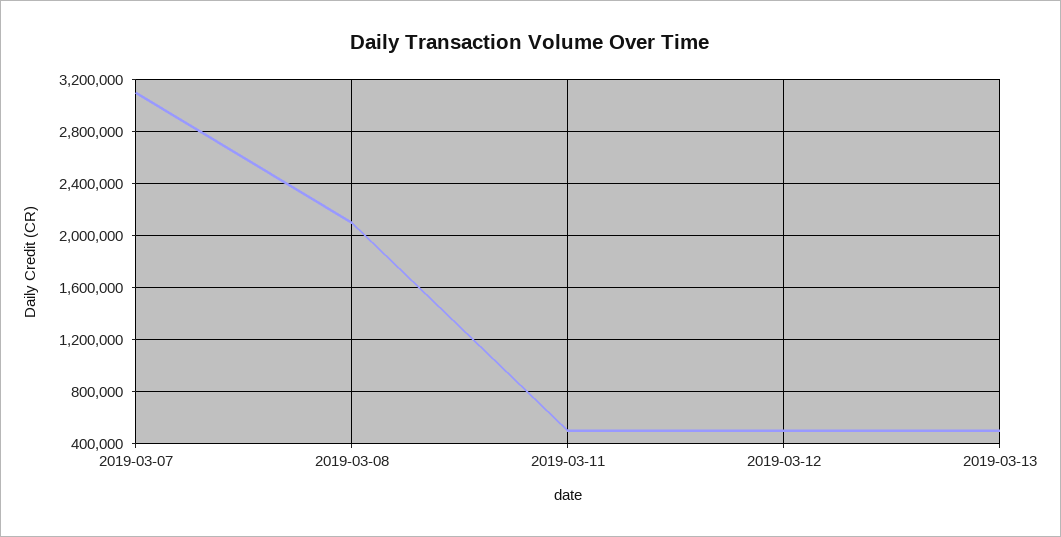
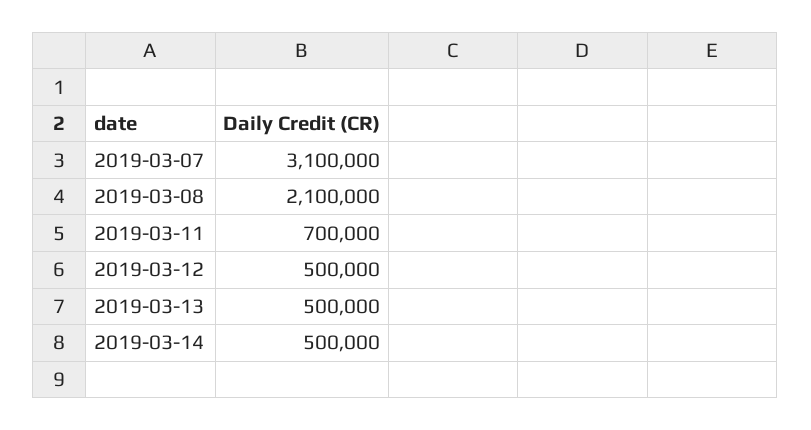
2019-03-11: 500000 -> 700000
2019-03-14: none -> 500000

